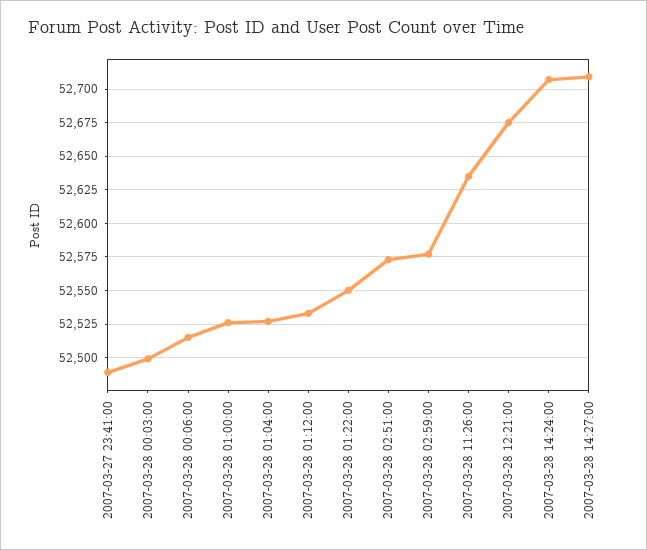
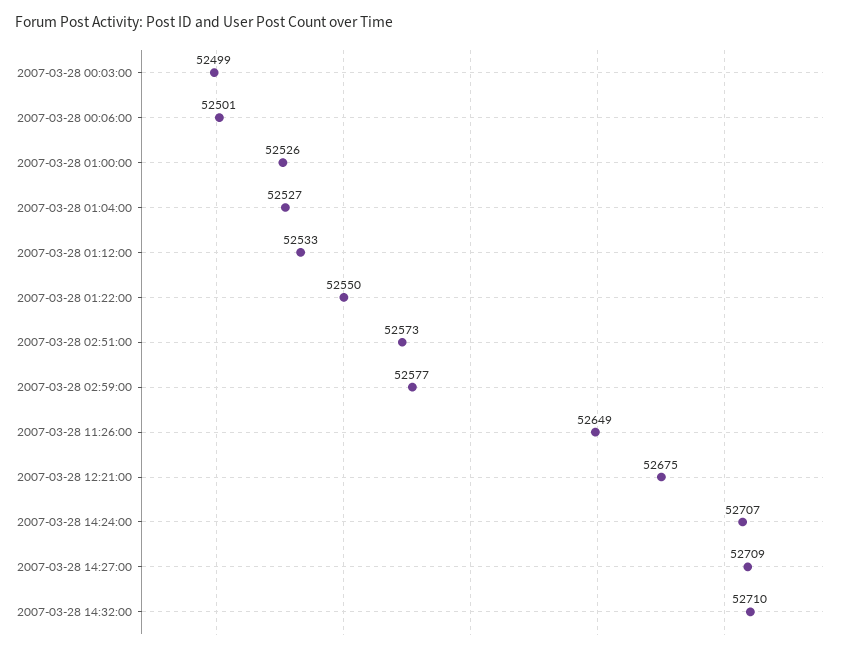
2007-03-27 23:41:00: 52490 -> none
2007-03-28 00:06:00: 52515 -> 52501
2007-03-28 11:26:00: 52635 -> 52649
2007-03-28 14:32:00: none -> 52710

